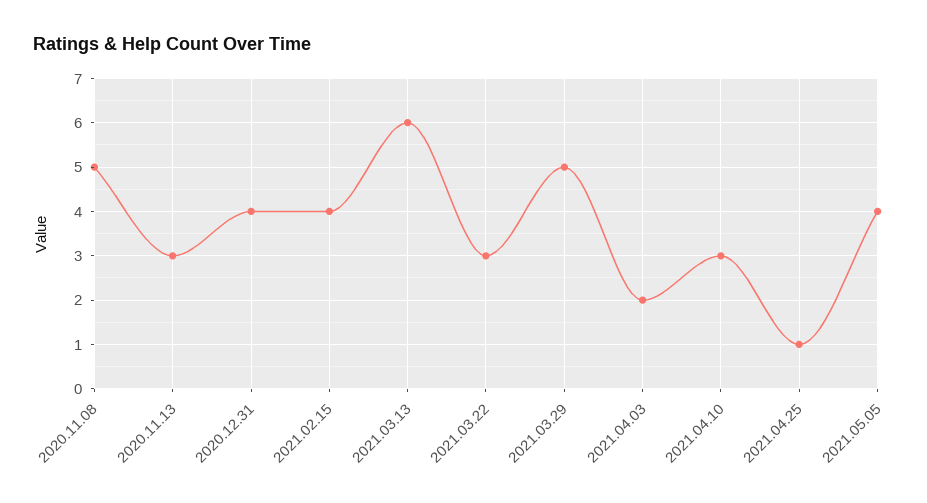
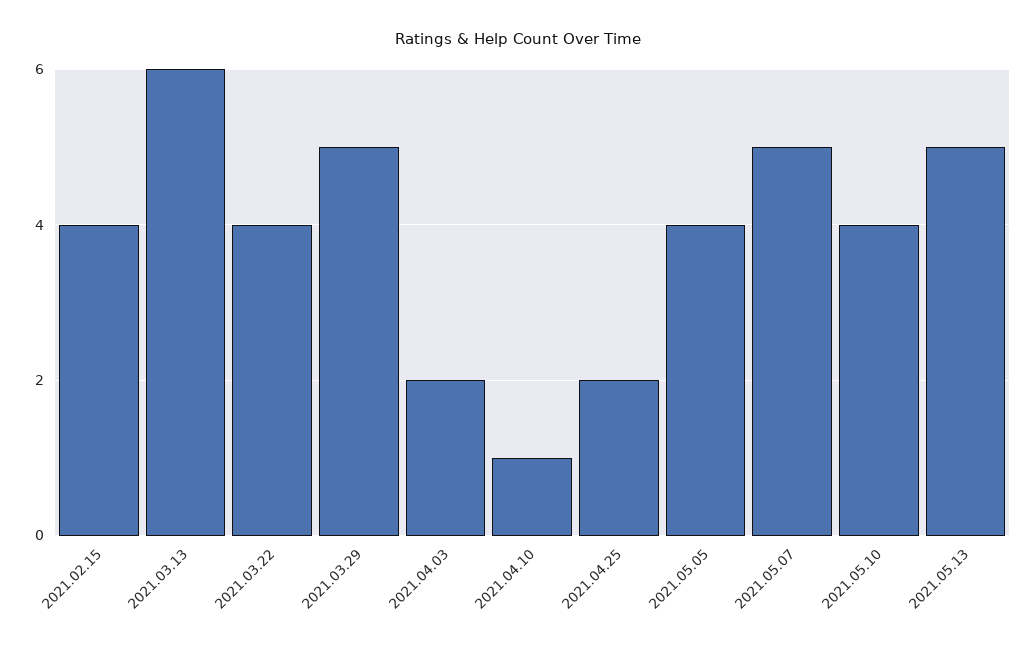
2020.11.08: 5 -> none
2020.11.13: 3 -> none
2020.12.31: 4 -> none
2021.03.22: 3 -> 4
2021.04.10: 3 -> 1
2021.04.25: 1 -> 2
2021.05.07: none -> 5
2021.05.10: none -> 4
2021.05.13: none -> 5

